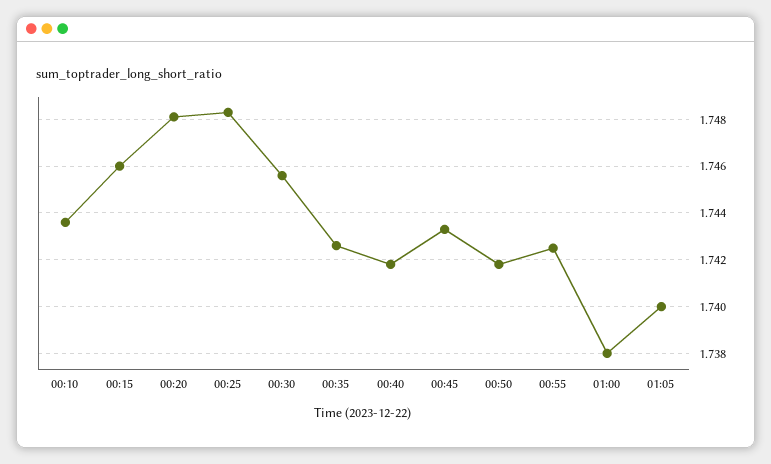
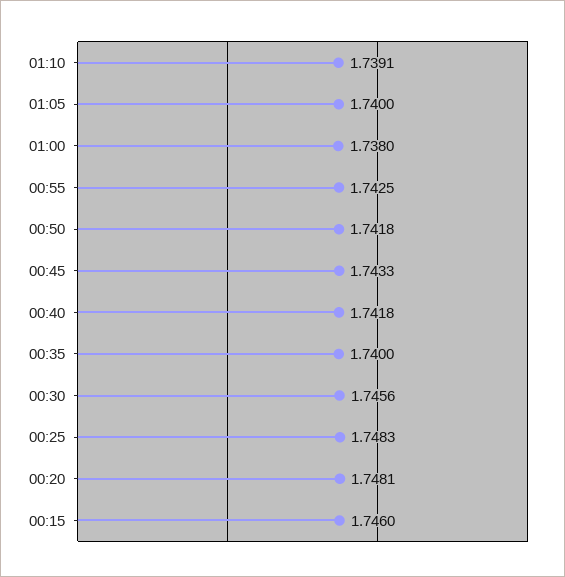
00:10: 1.7435 -> none
00:35: 1.7425 -> 1.74
01:10: none -> 1.7391

